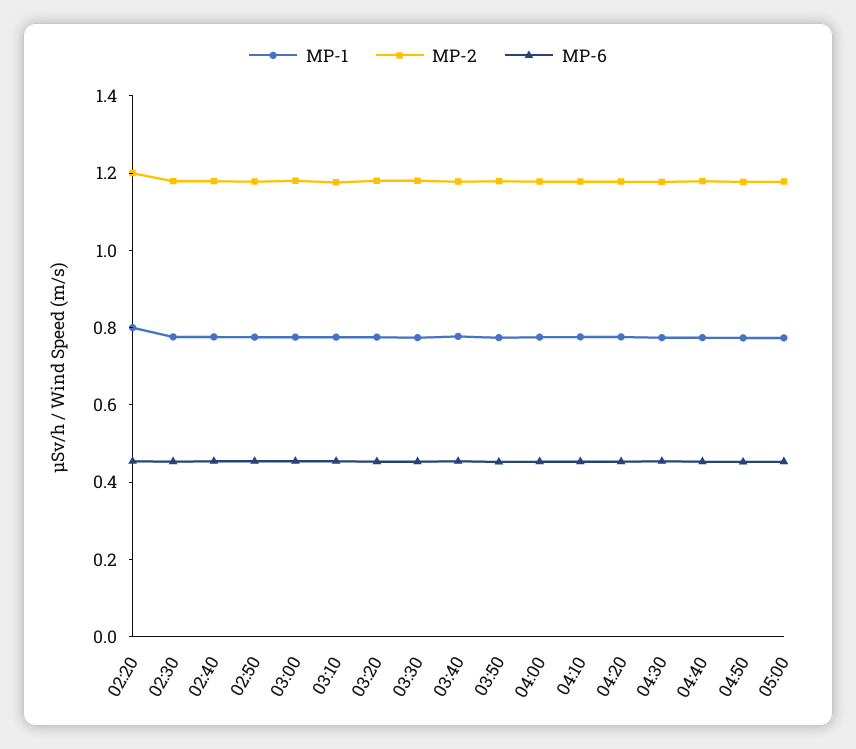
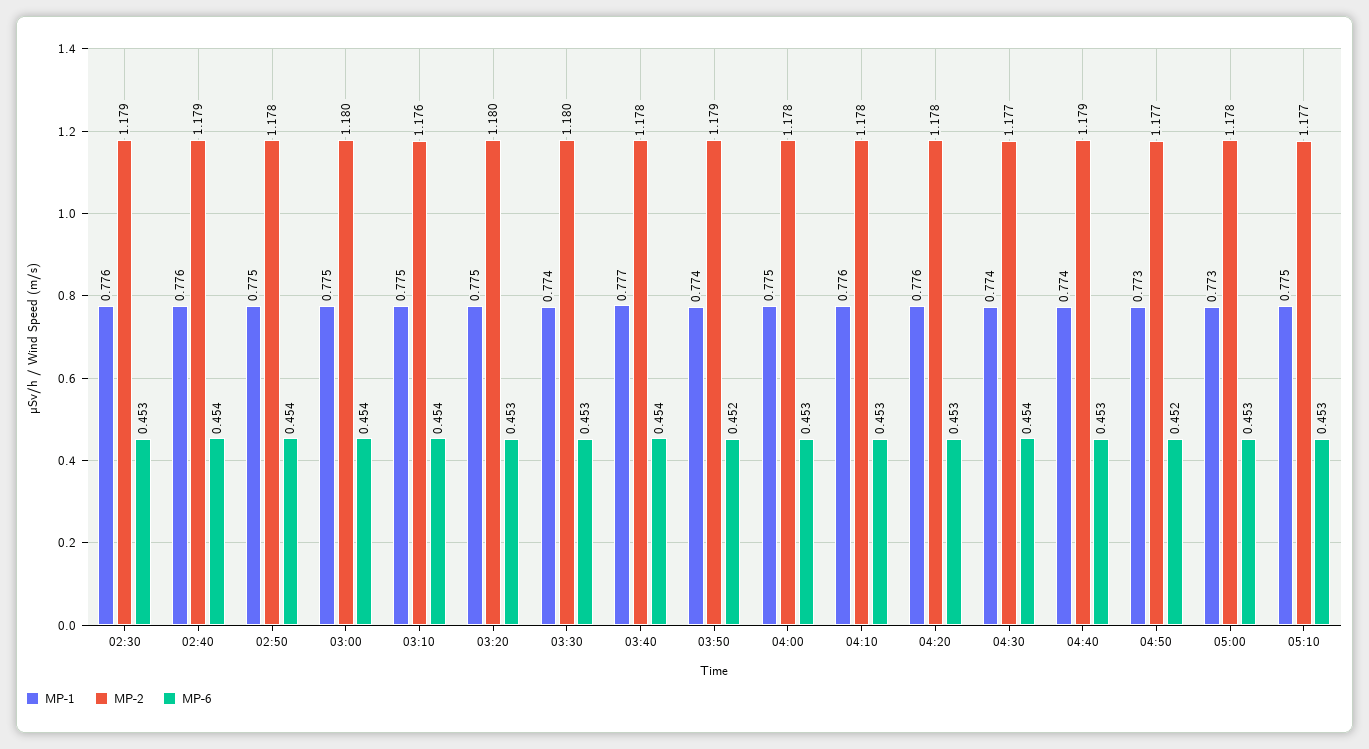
MP-1, 02:20: 0.8 -> none
MP-2, 02:20: 1.2 -> none
MP-6, 02:20: 0.45 -> none
MP-1, 05:10: none -> 0.775
MP-2, 05:10: none -> 1.177
MP-6, 05:10: none -> 0.453

